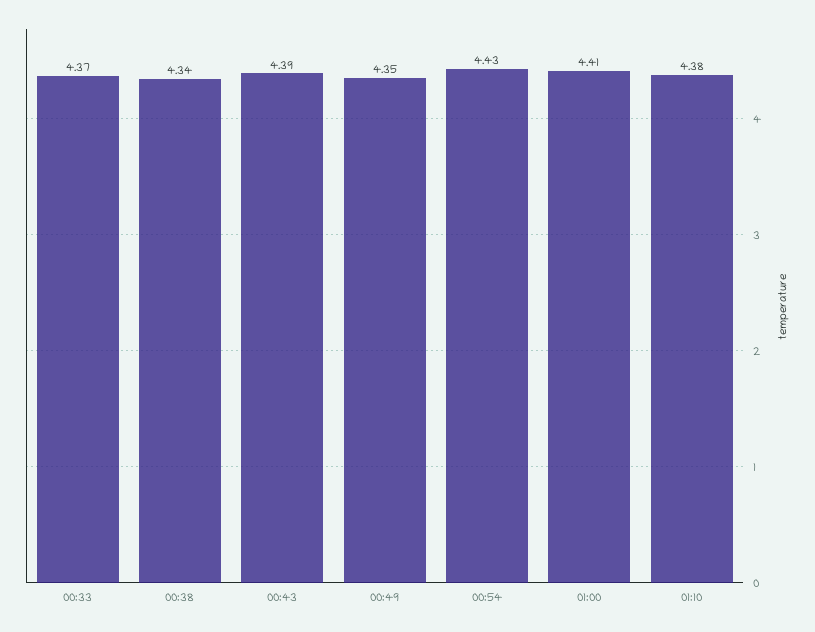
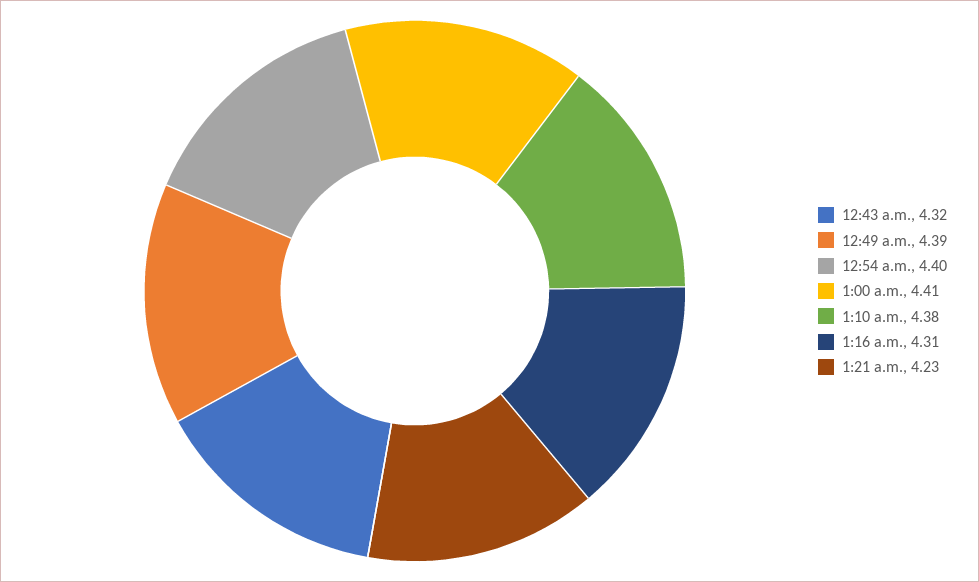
00:33: 4.37 -> none
00:38: 4.34 -> none
00:43: 4.39 -> 4.32
00:49: 4.35 -> 4.39
00:54: 4.43 -> 4.4
1:16 a.m.: none -> 4.31
1:21 a.m.: none -> 4.23

